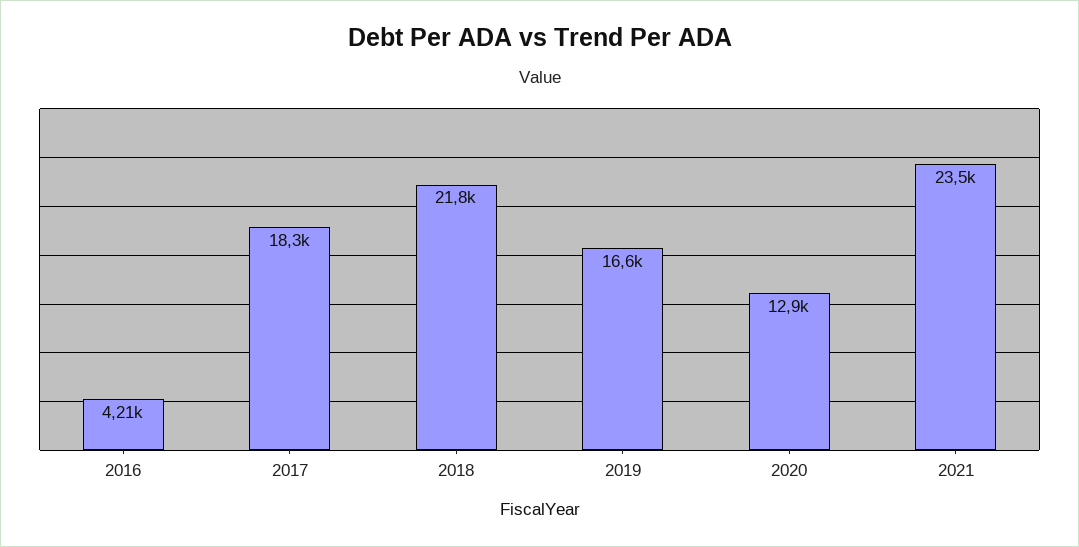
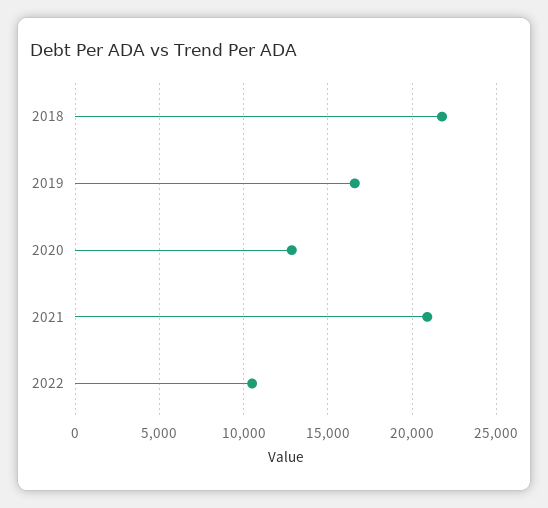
2016: 4210 -> none
2017: 18300 -> none
2021: 23500 -> 21000
2022: none -> 10500

